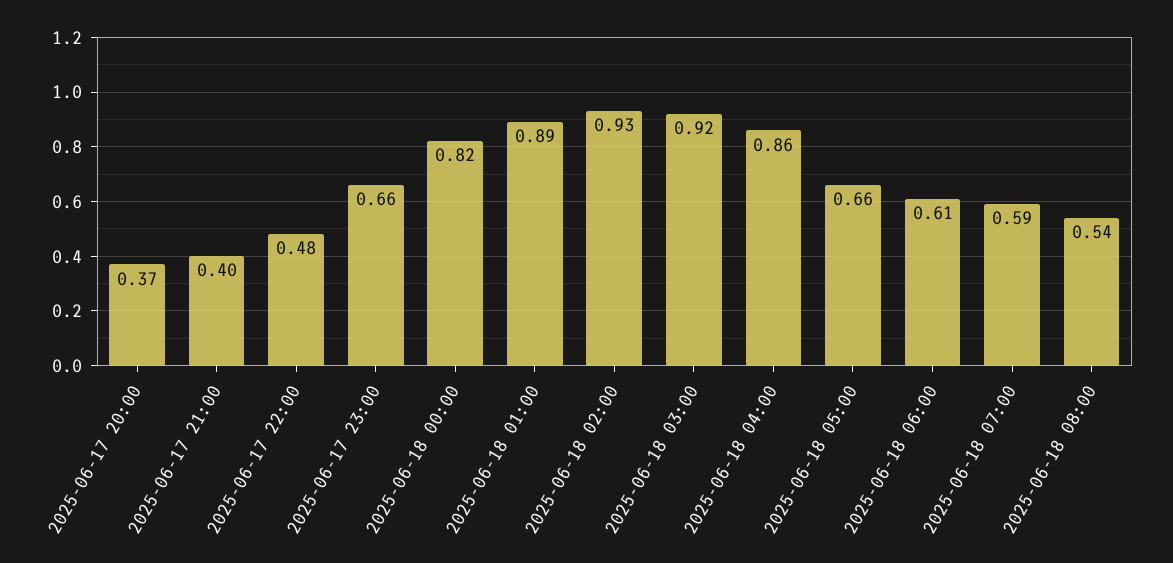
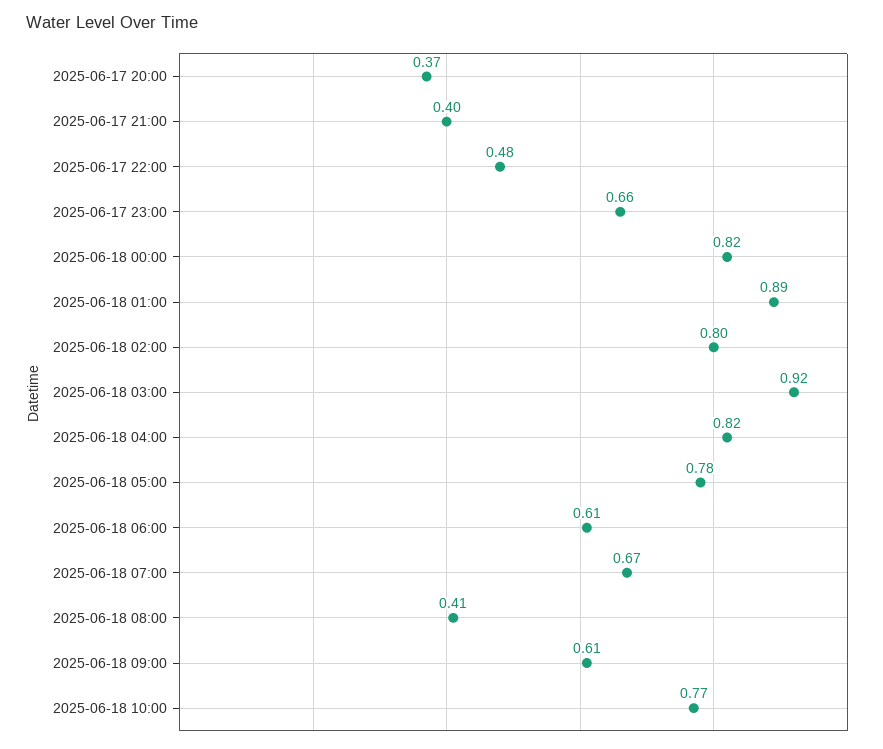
2025-06-18 02:00: 0.93 -> 0.8
2025-06-18 04:00: 0.86 -> 0.82
2025-06-18 05:00: 0.66 -> 0.78
2025-06-18 07:00: 0.59 -> 0.67
2025-06-18 08:00: 0.54 -> 0.41
2025-06-18 09:00: none -> 0.61
2025-06-18 10:00: none -> 0.77

